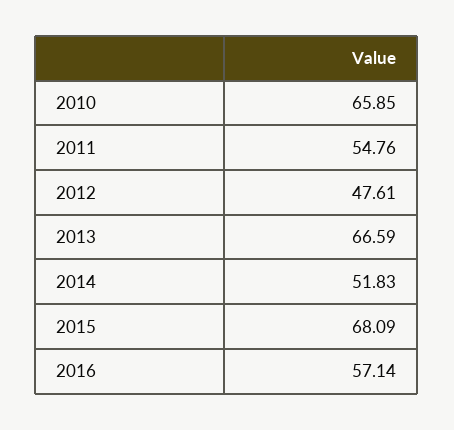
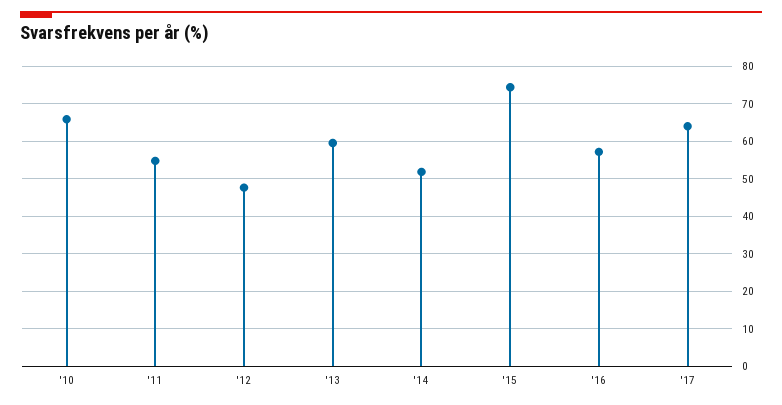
2013: 66.59 -> 60
2015: 68.09 -> 74
'17: none -> 64

